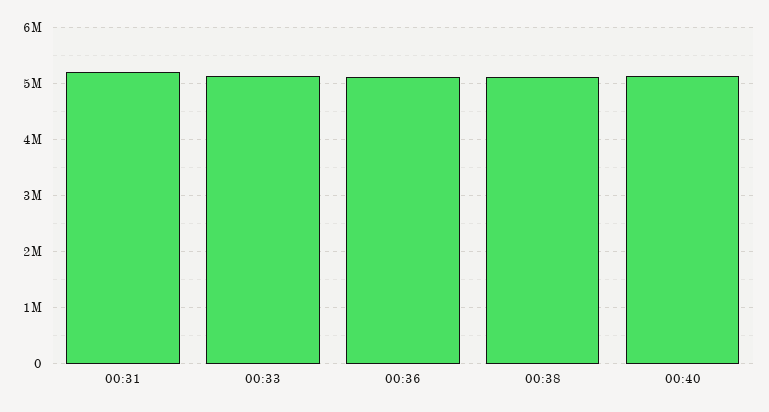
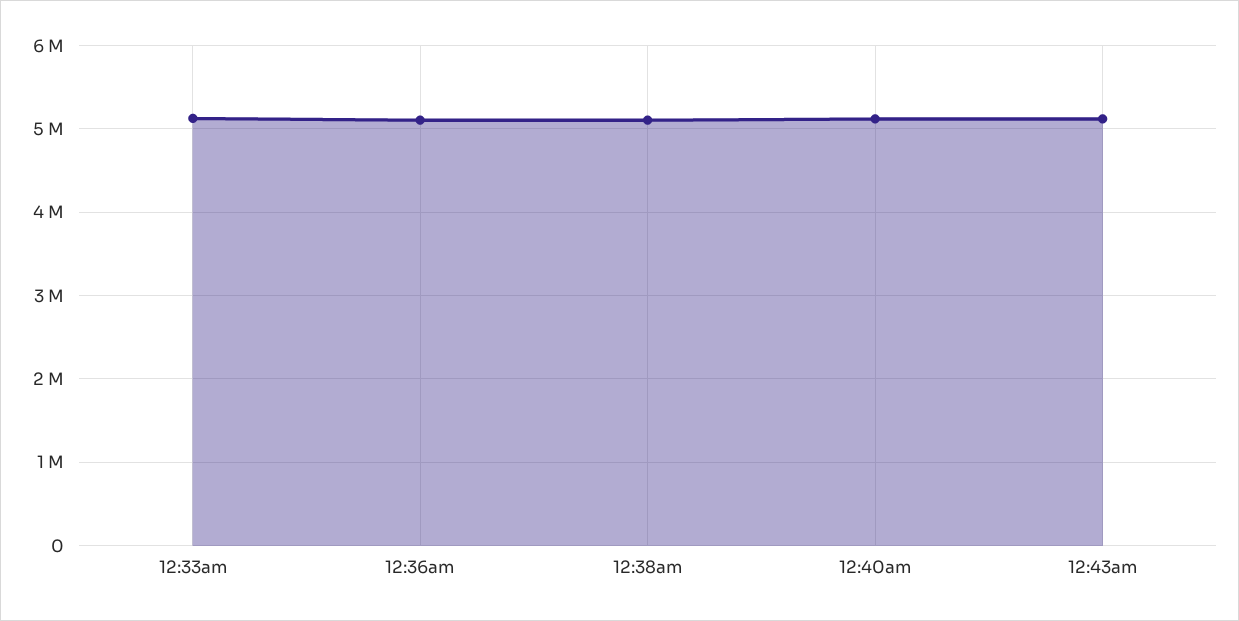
00:31: 5200000 -> none
12:43am: none -> 5100000

